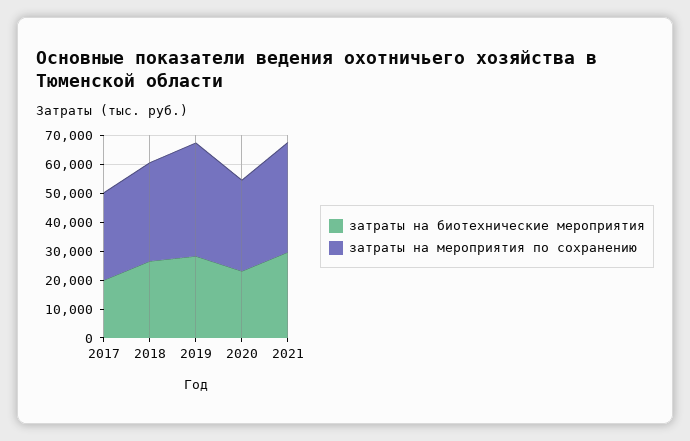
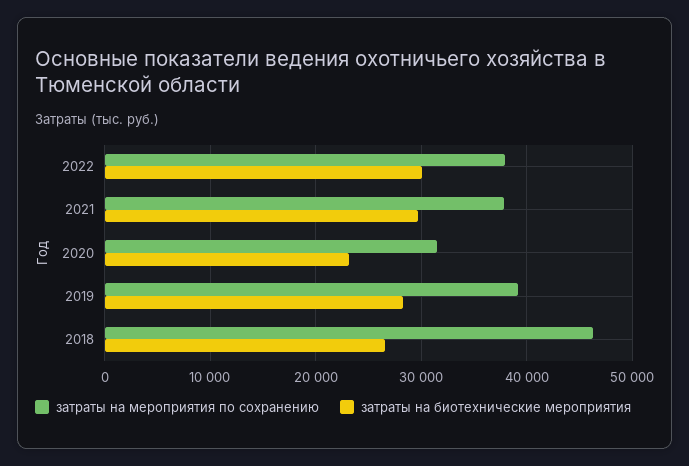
затраты на биотехнические мероприятия, 2017: 20000 -> none
затраты на мероприятия по сохранению, 2017: 30000 -> none
затраты на мероприятия по сохранению, 2018: 35000 -> 46000
затраты на мероприятия по сохранению, 2022: none -> 38000
затраты на биотехнические мероприятия, 2022: none -> 30000

